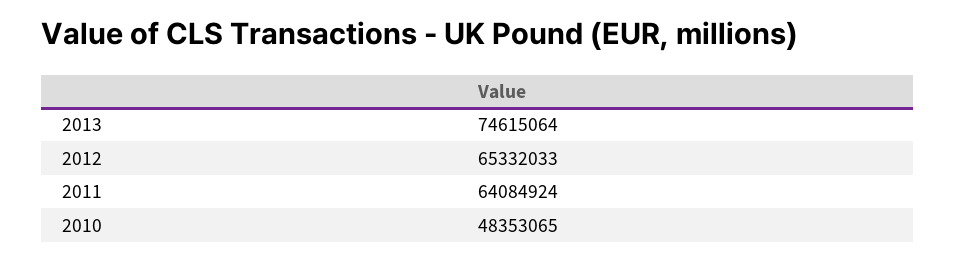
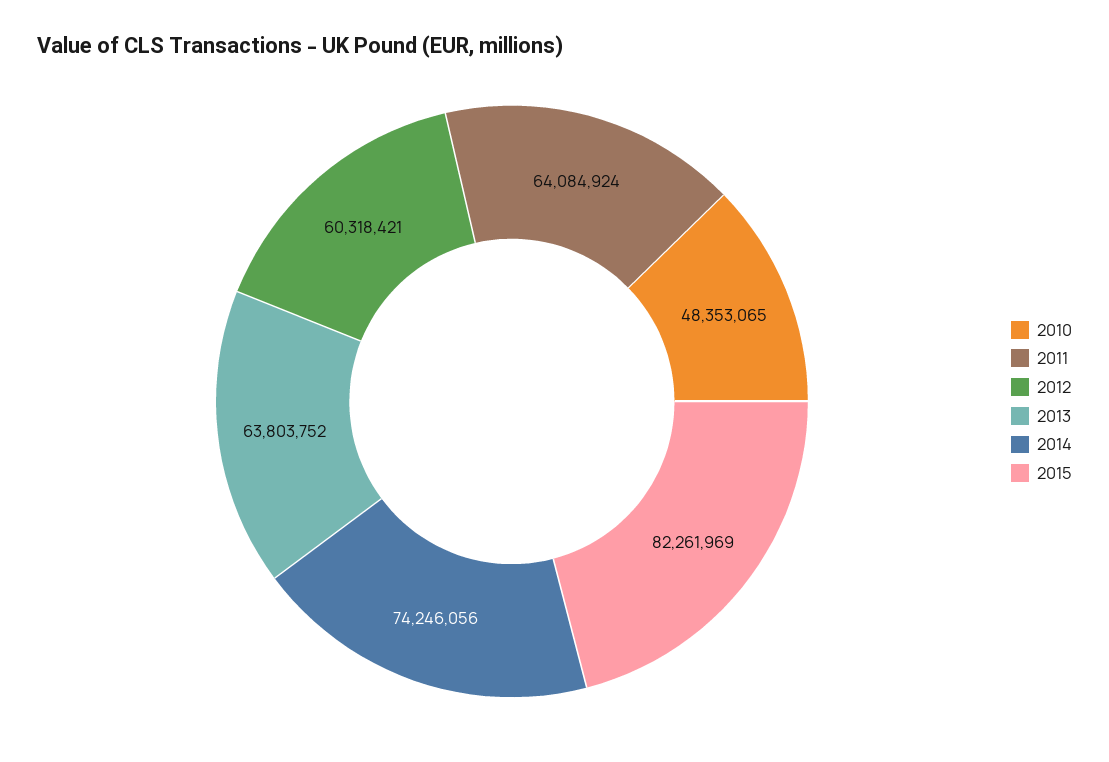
2013: 74615064 -> 63803752
2012: 65332033 -> 60318421
2014: none -> 74246056
2015: none -> 82261969

